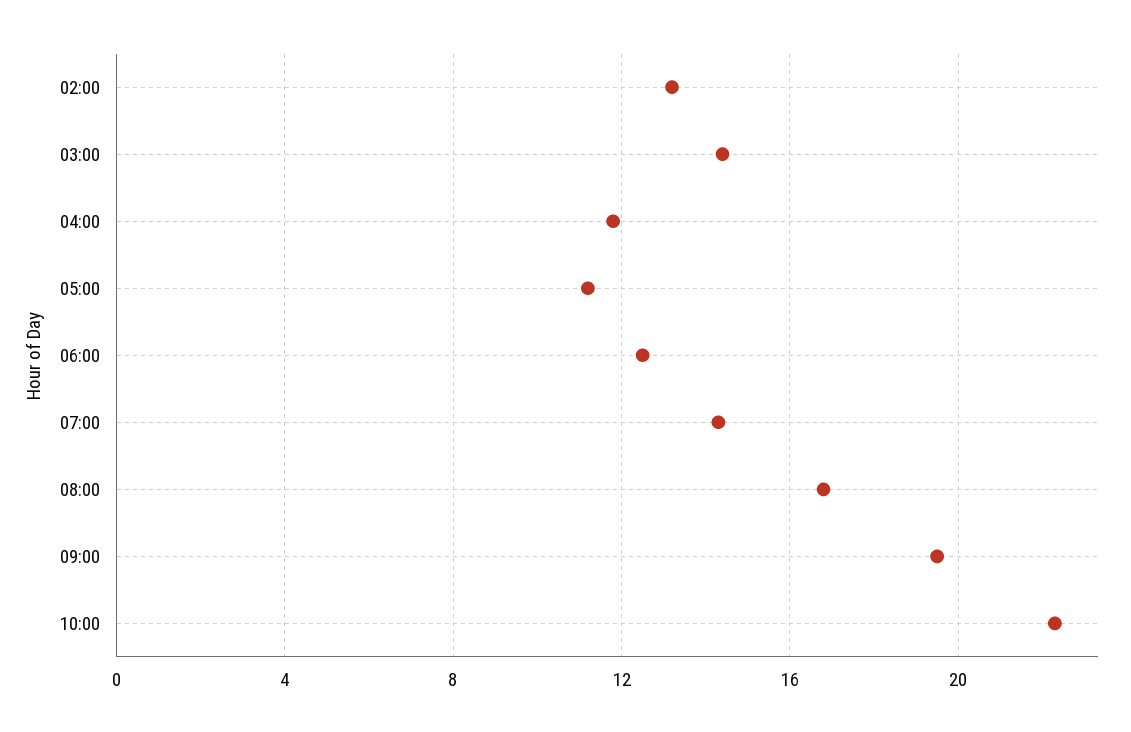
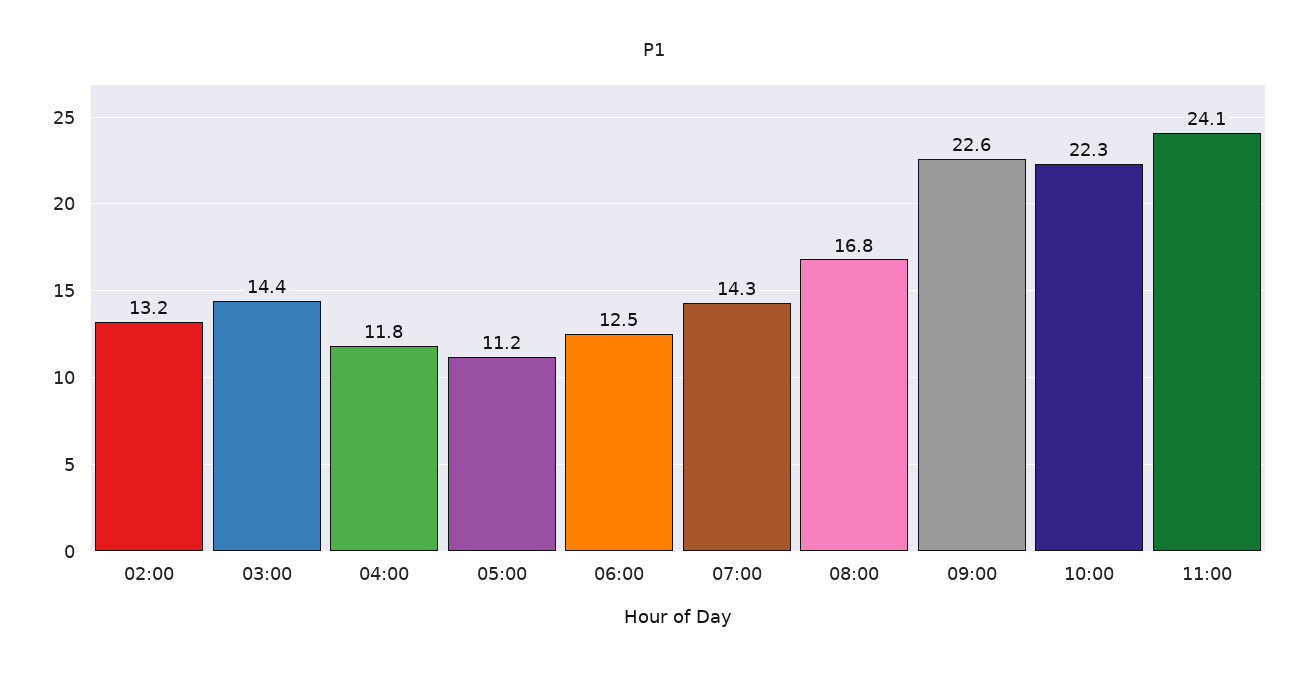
09:00: 19.5 -> 22.6
11:00: none -> 24.1

